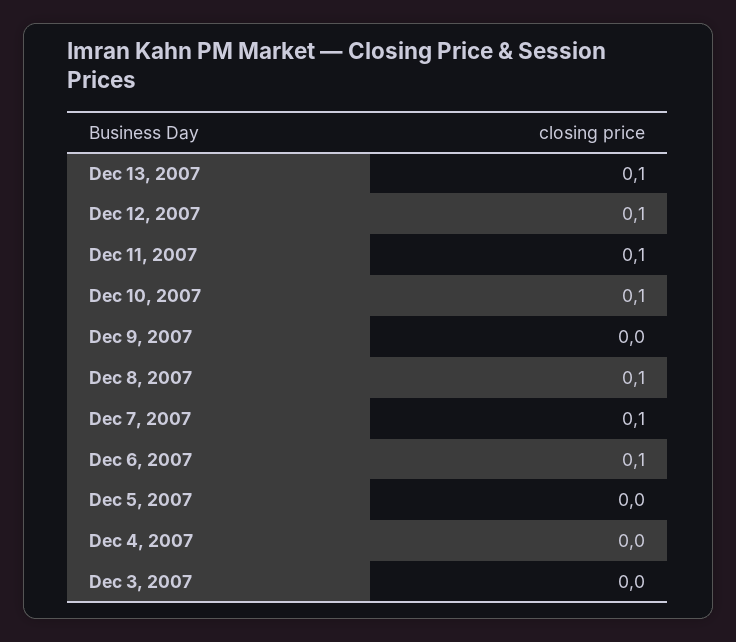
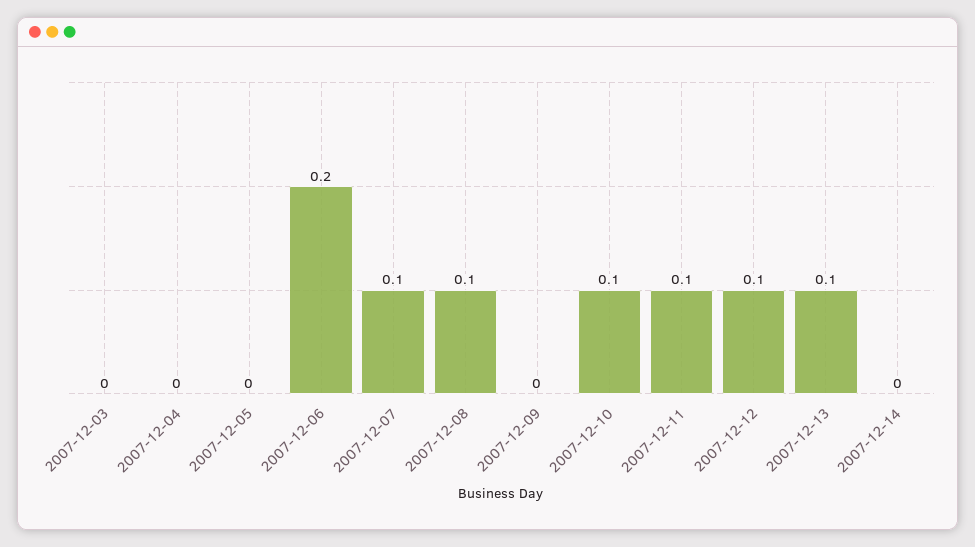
Dec 6, 2007: 0.1 -> 0.2
2007-12-14: none -> 0

